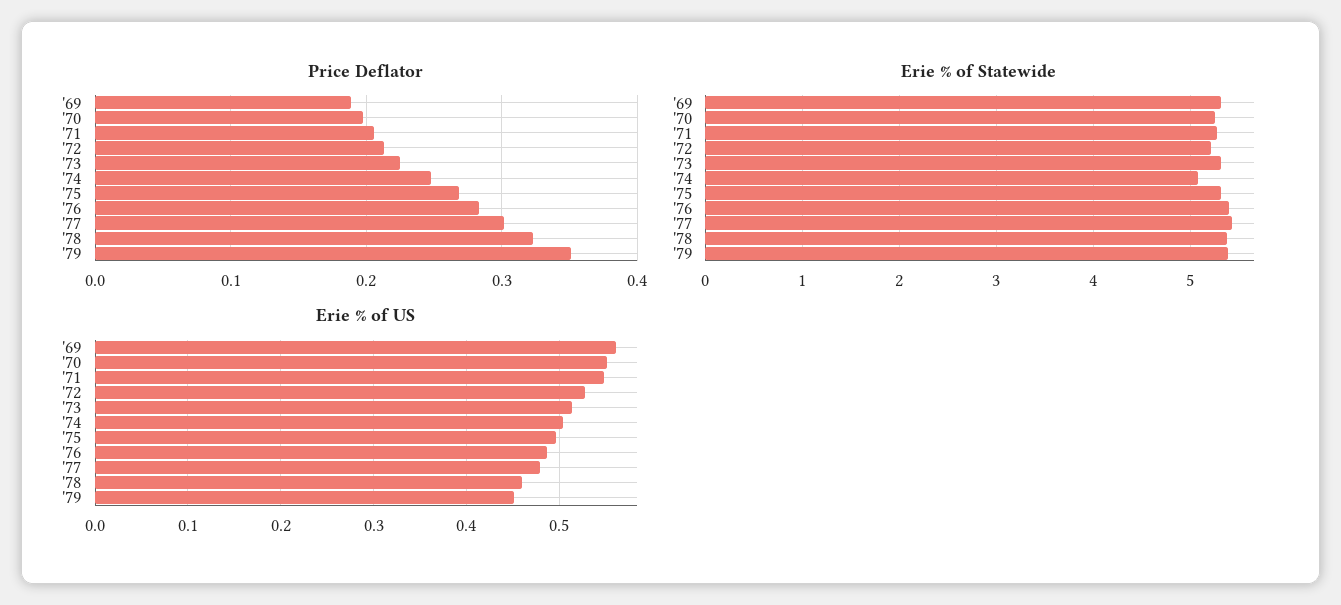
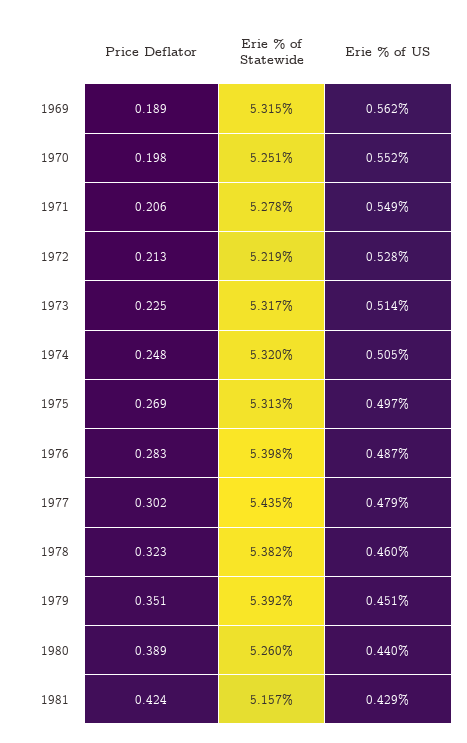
Erie % of Statewide, '74: 5.1 -> 5.32
Price Deflator, 1980: none -> 0.389
Erie % of Statewide, 1980: none -> 5.26
Erie % of US, 1980: none -> 0.44
Price Deflator, 1981: none -> 0.424
Erie % of Statewide, 1981: none -> 5.157
Erie % of US, 1981: none -> 0.429

